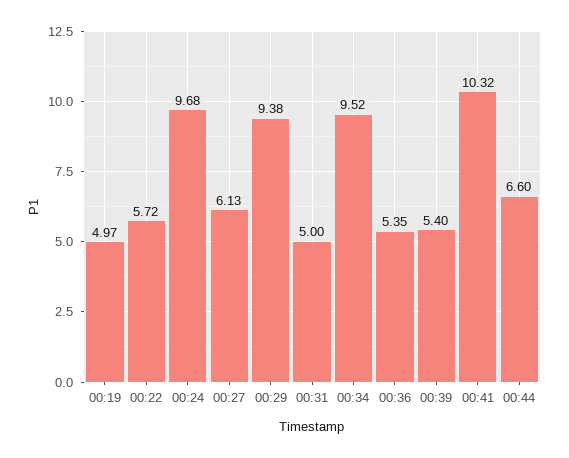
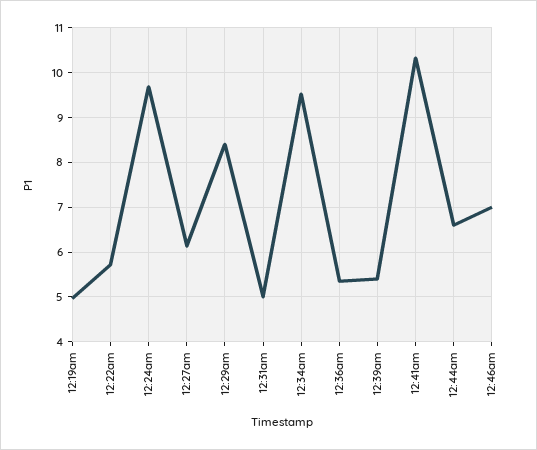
00:29: 9.38 -> 8.4
12:46am: none -> 7

